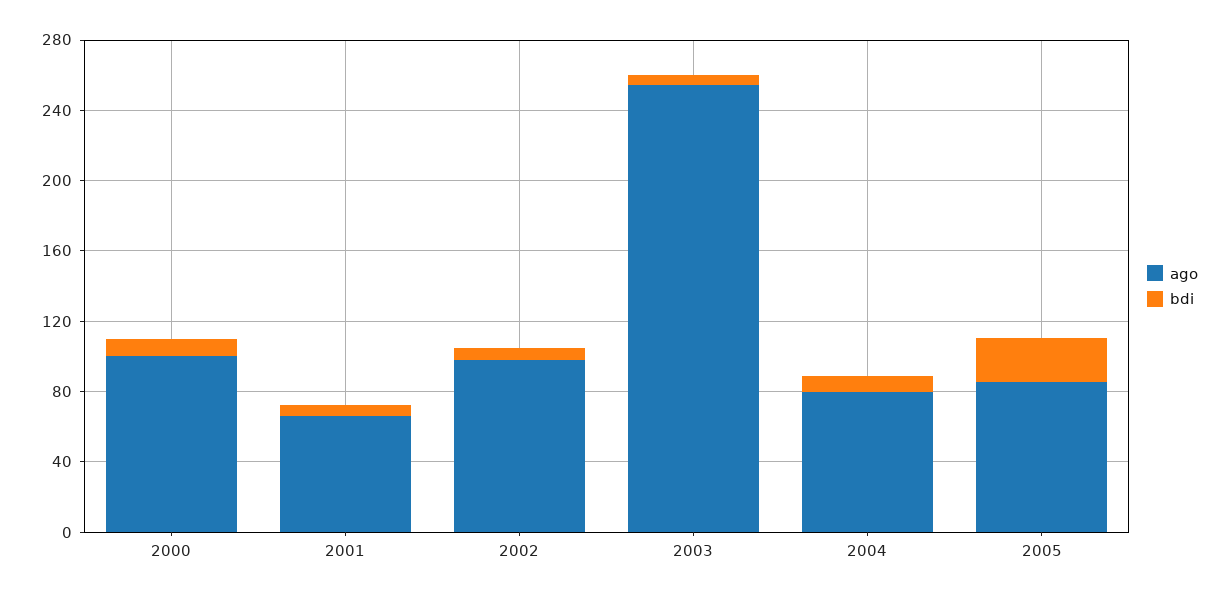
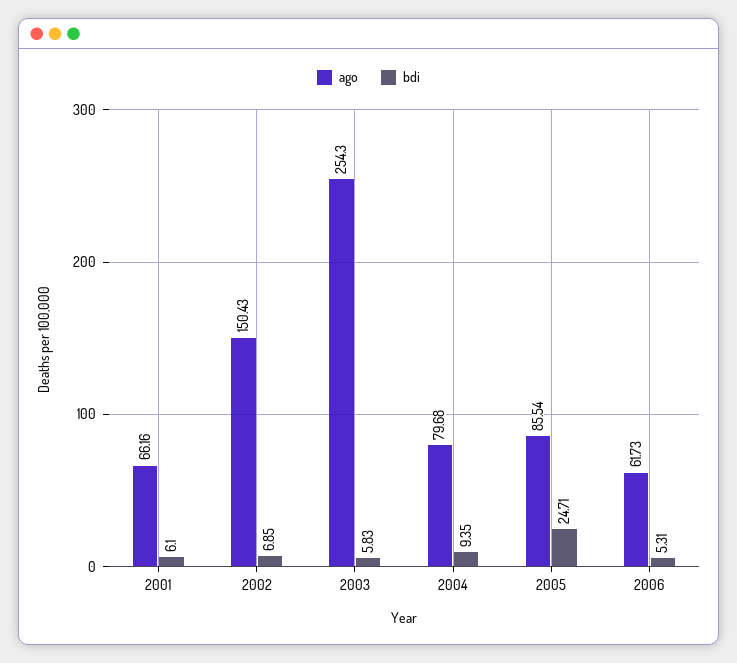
ago, 2000: 100 -> none
bdi, 2000: 10 -> none
ago, 2002: 100 -> 150.43
ago, 2006: none -> 61.73
bdi, 2006: none -> 5.31

